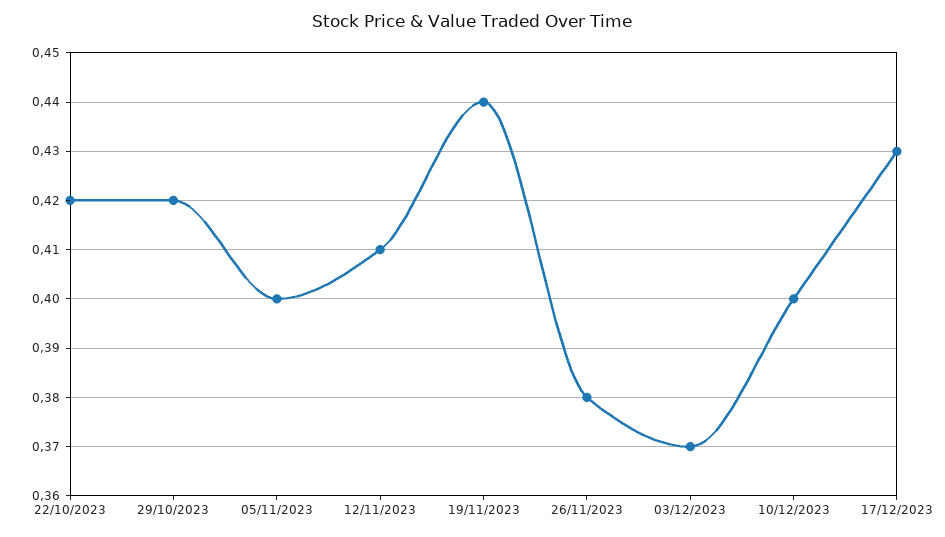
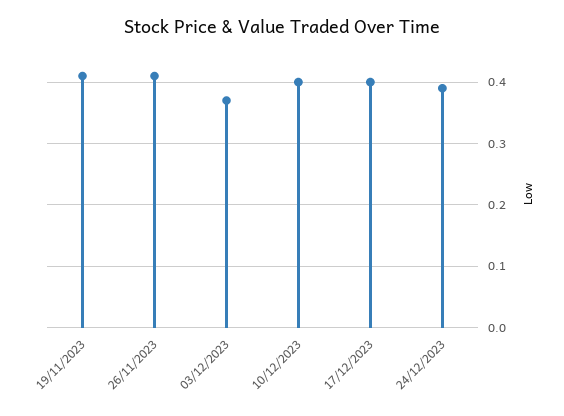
22/10/2023: 0.42 -> none
29/10/2023: 0.42 -> none
05/11/2023: 0.4 -> none
12/11/2023: 0.41 -> none
19/11/2023: 0.44 -> 0.41
26/11/2023: 0.38 -> 0.41
17/12/2023: 0.43 -> 0.4
24/12/2023: none -> 0.39

